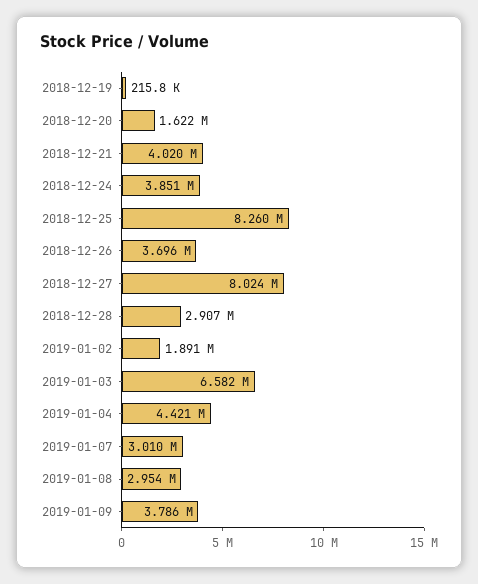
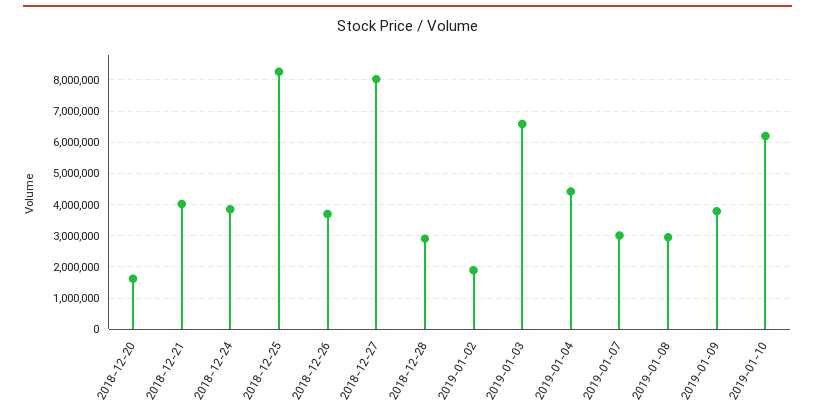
2018-12-19: 215800 -> none
2019-01-10: none -> 6200000

